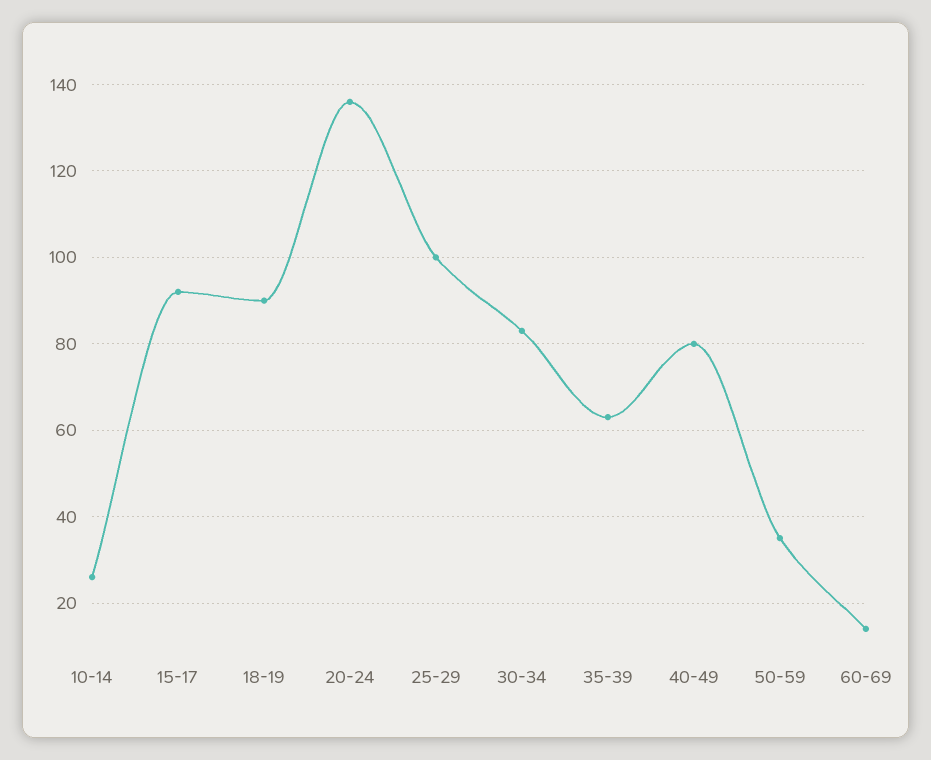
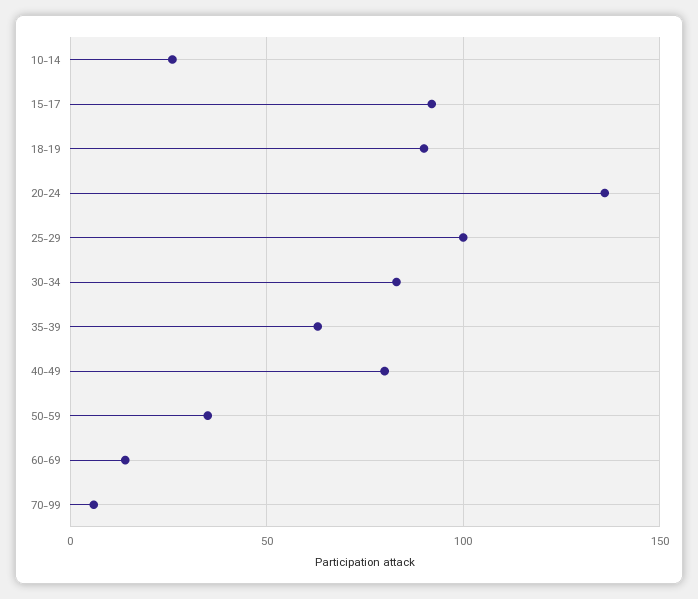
70-99: none -> 5

